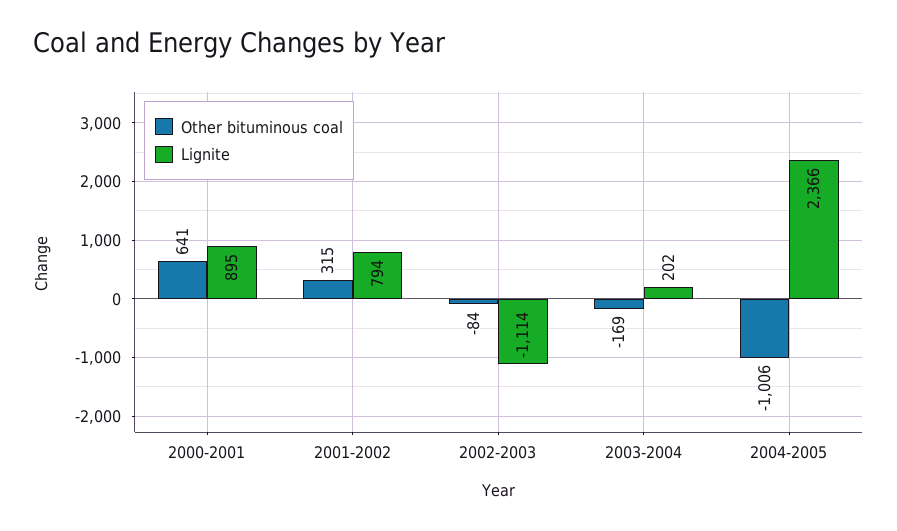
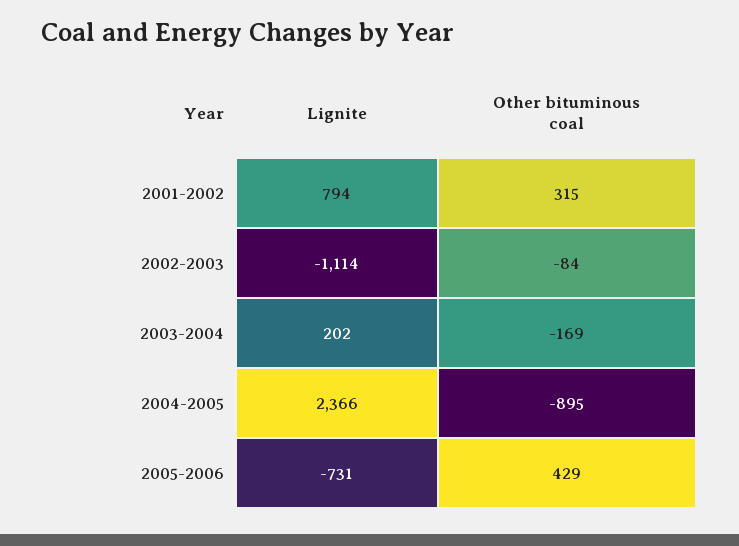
Other bituminous coal, 2000-2001: 641 -> none
Lignite, 2000-2001: 895 -> none
Other bituminous coal, 2004-2005: -1006 -> -895
Lignite, 2005-2006: none -> -731
Other bituminous coal, 2005-2006: none -> 429

